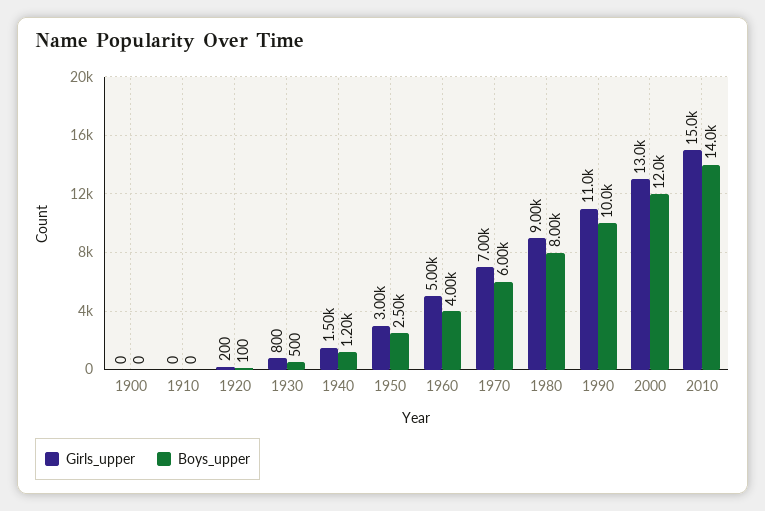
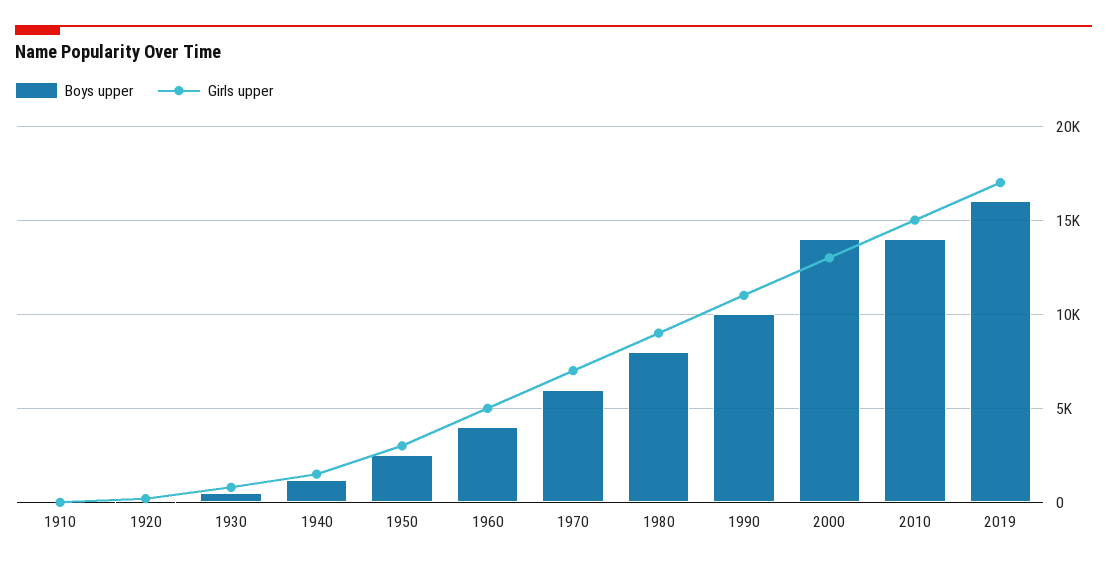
Girls_upper, 1900: 0 -> none
Boys_upper, 1900: 0 -> none
Boys_upper, 2000: 12000 -> 14000
Boys_upper, 2019: none -> 16000
Girls_upper, 2019: none -> 17000

